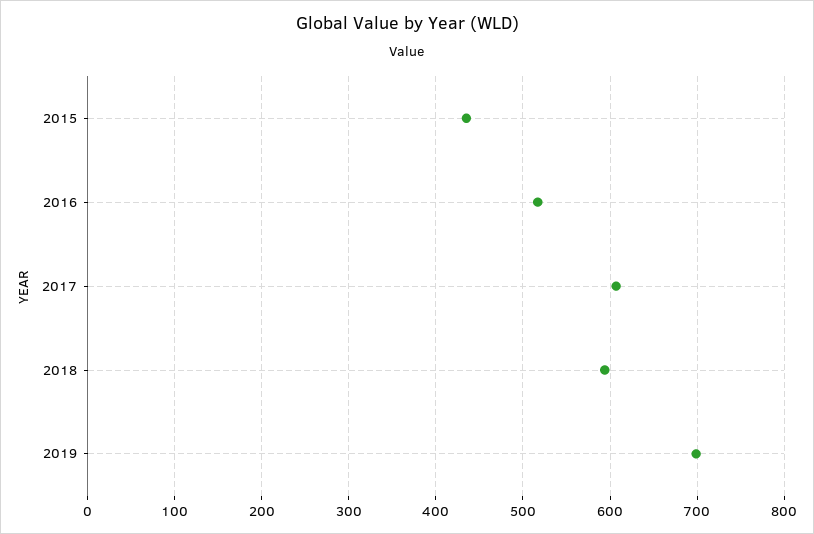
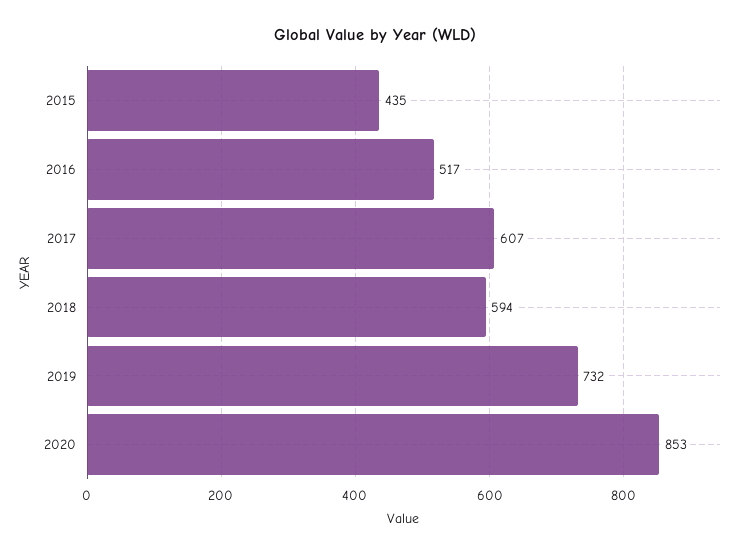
2019: 700 -> 732
2020: none -> 853

